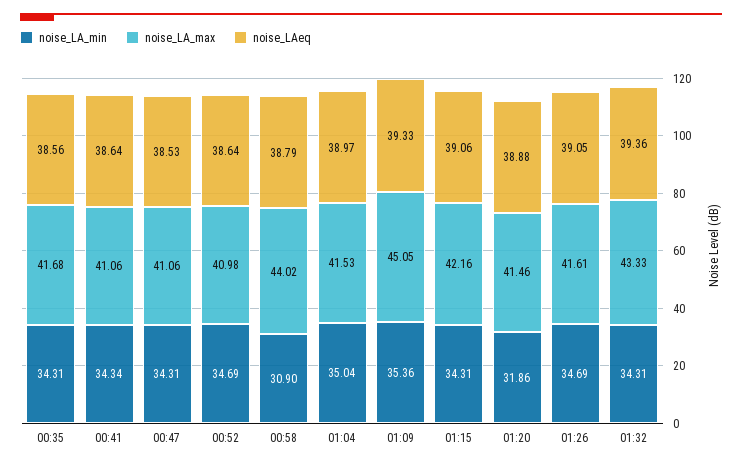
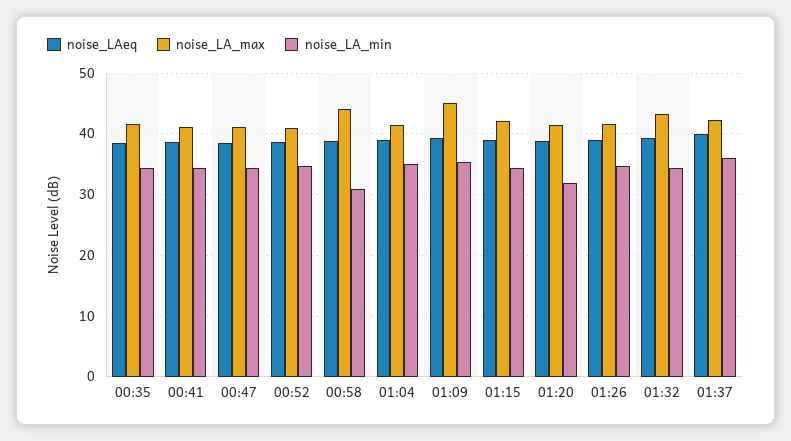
noise_LAeq, 01:37: none -> 40
noise_LA_max, 01:37: none -> 42
noise_LA_min, 01:37: none -> 36

